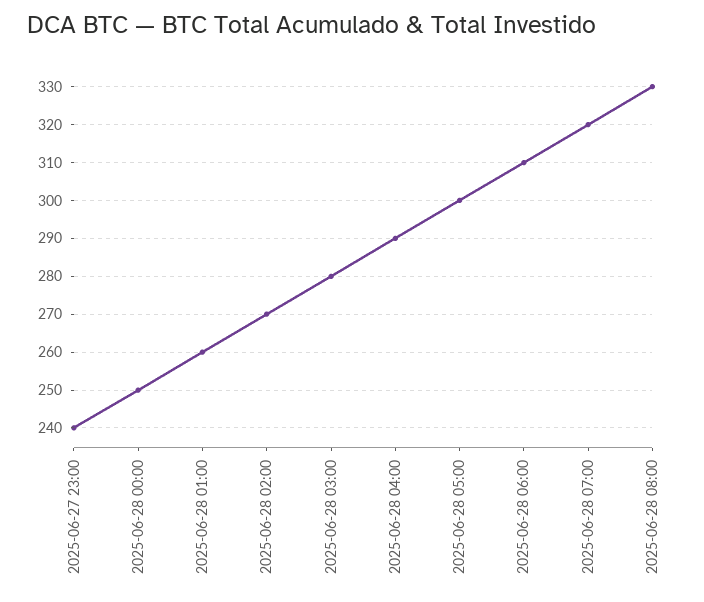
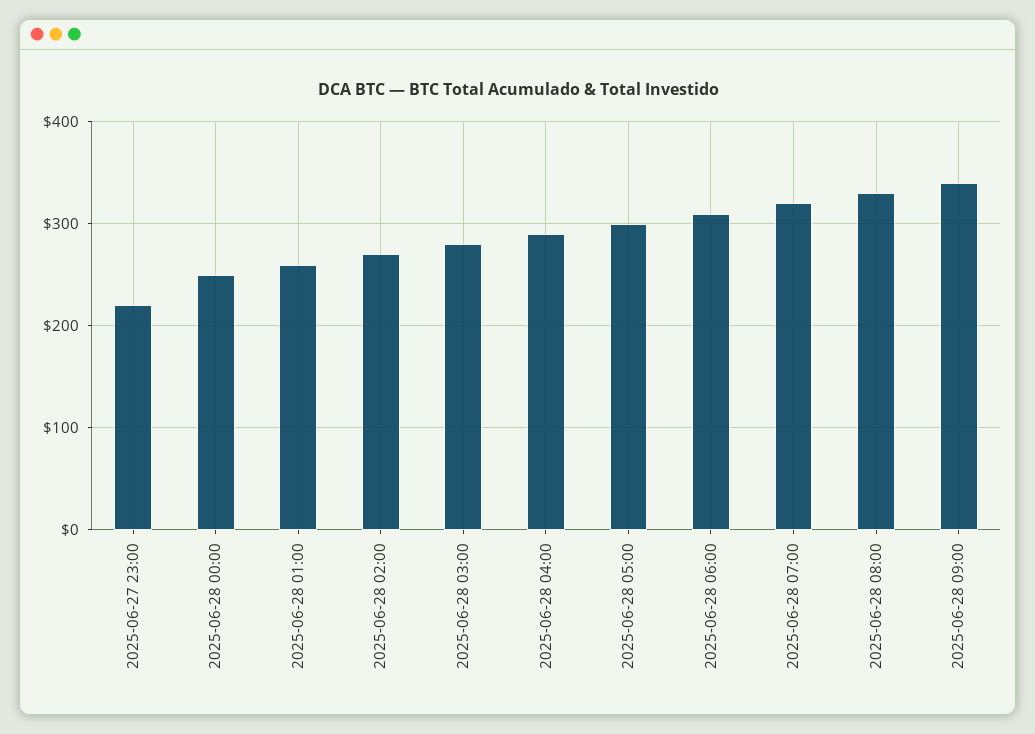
2025-06-27 23:00: 240 -> 220
2025-06-28 09:00: none -> 340

